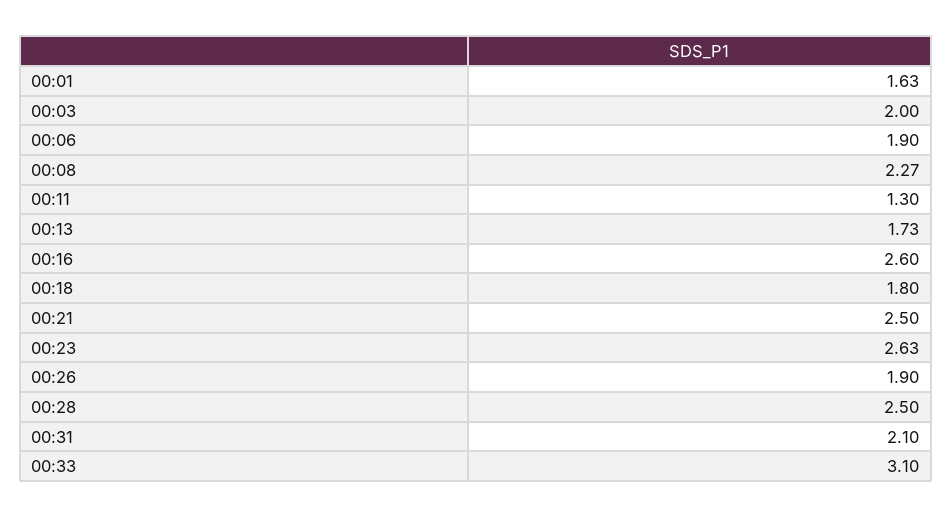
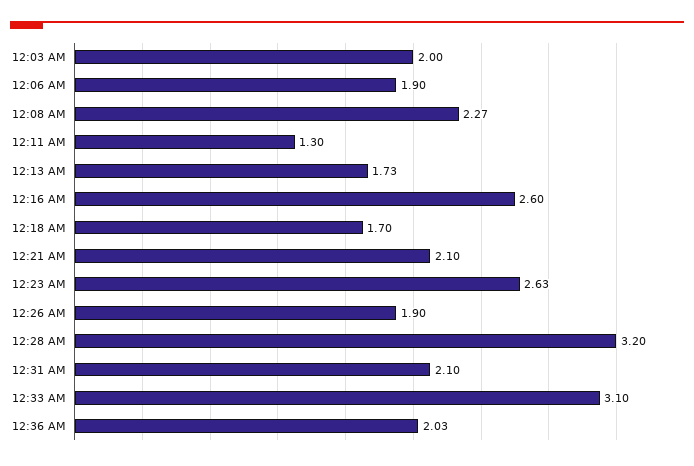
00:01: 1.63 -> none
00:18: 1.8 -> 1.7
00:21: 2.5 -> 2.1
00:28: 2.5 -> 3.2
12:36 AM: none -> 2.03

